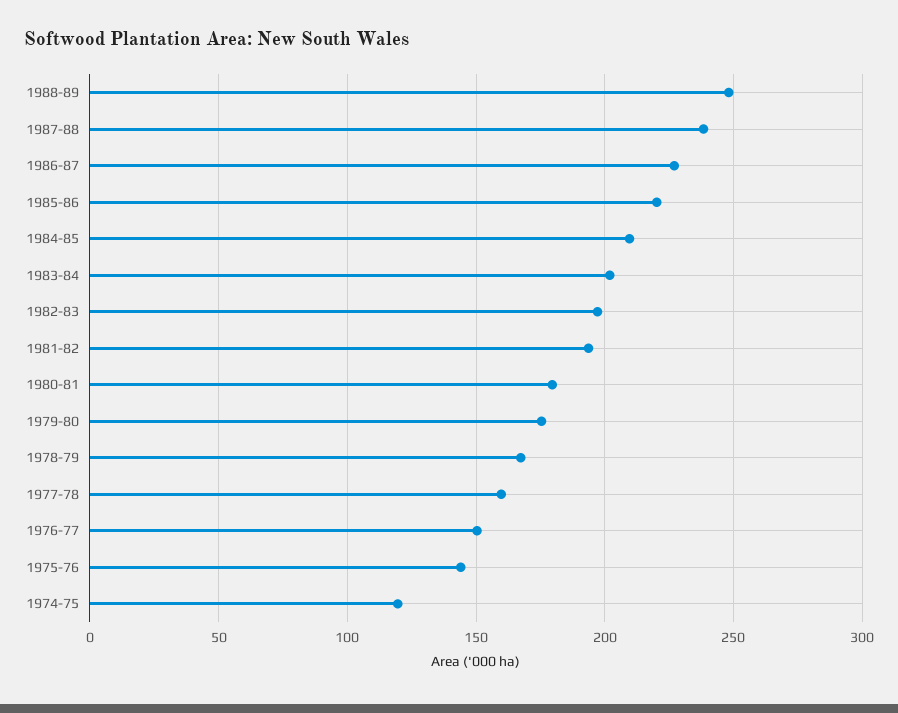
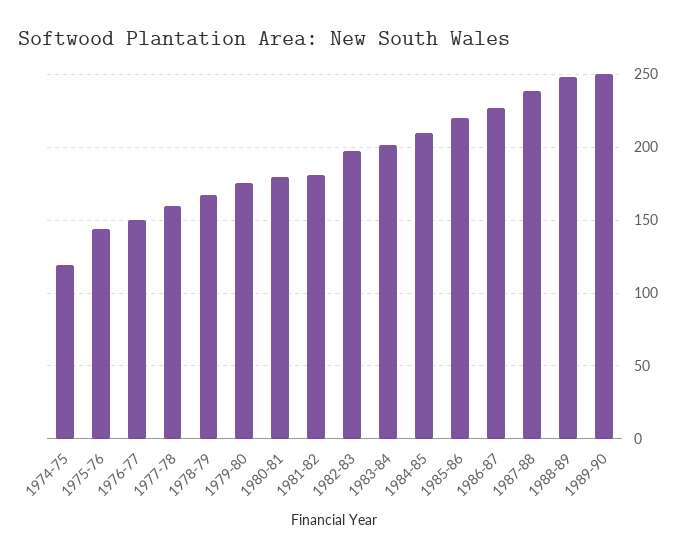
1981-82: 195 -> 180
1989-90: none -> 250

